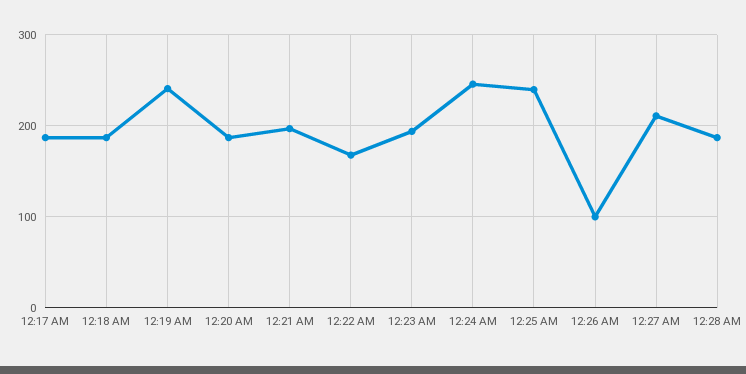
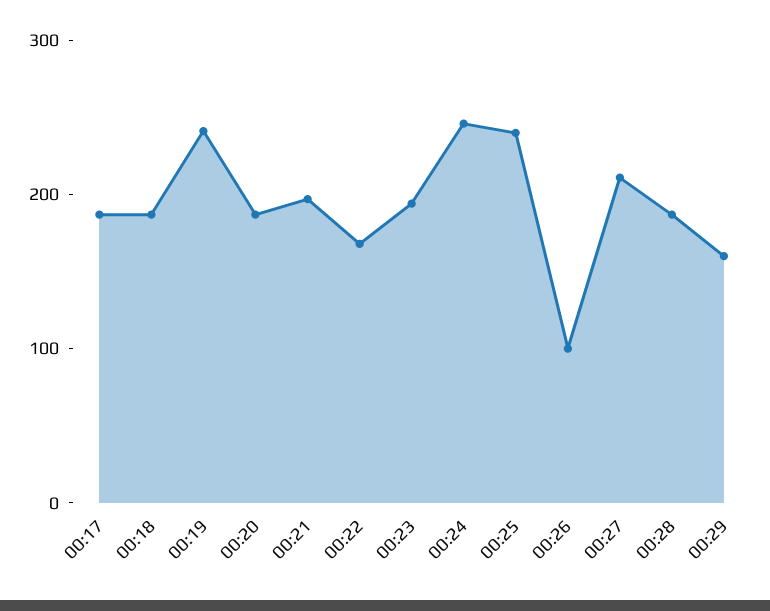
00:29: none -> 160

